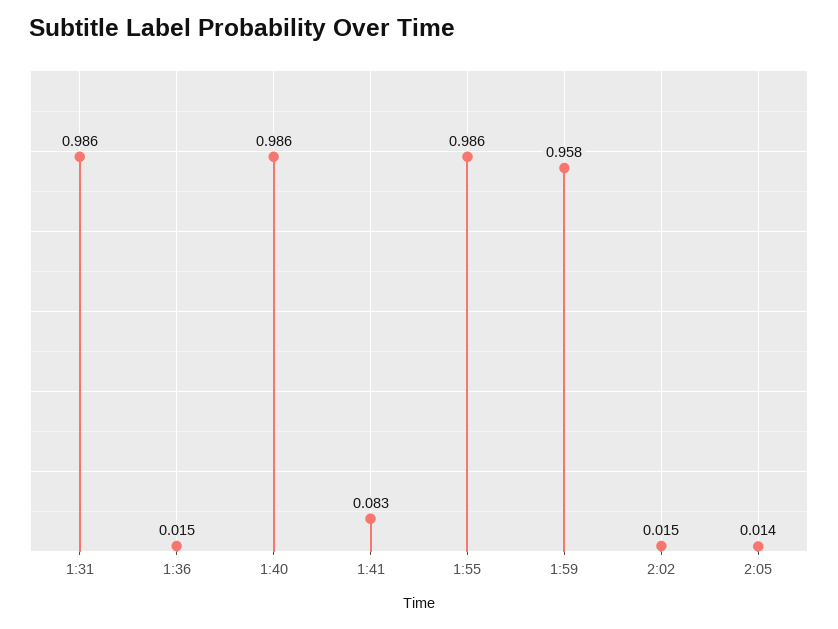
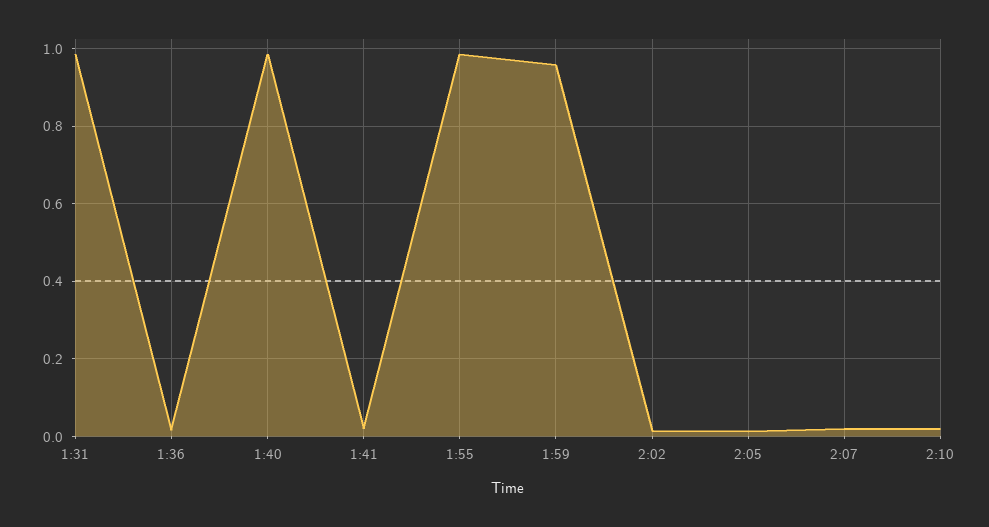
1:41: 0.083 -> 0.02
2:07: none -> 0.02
2:10: none -> 0.02

